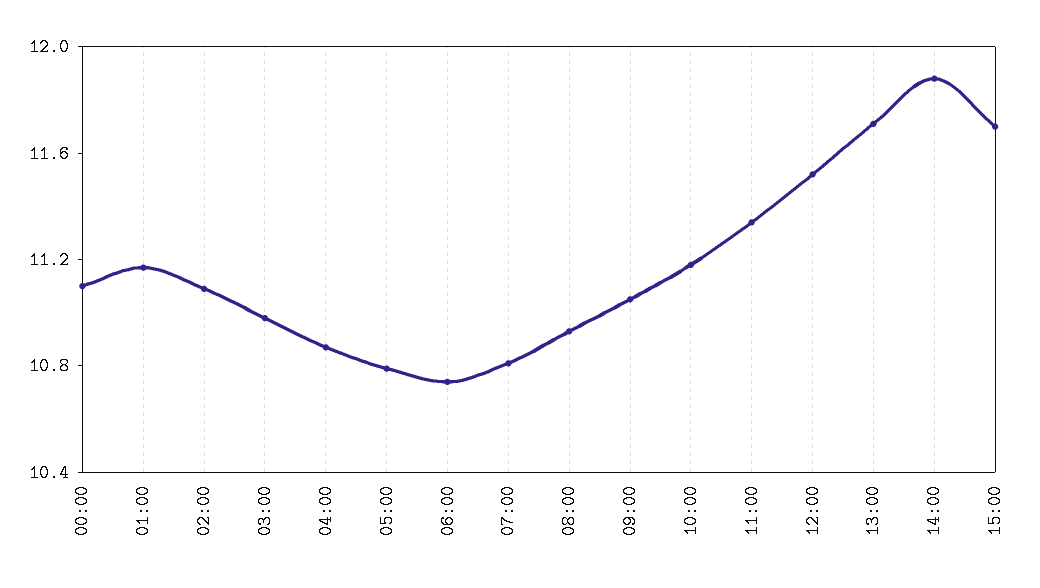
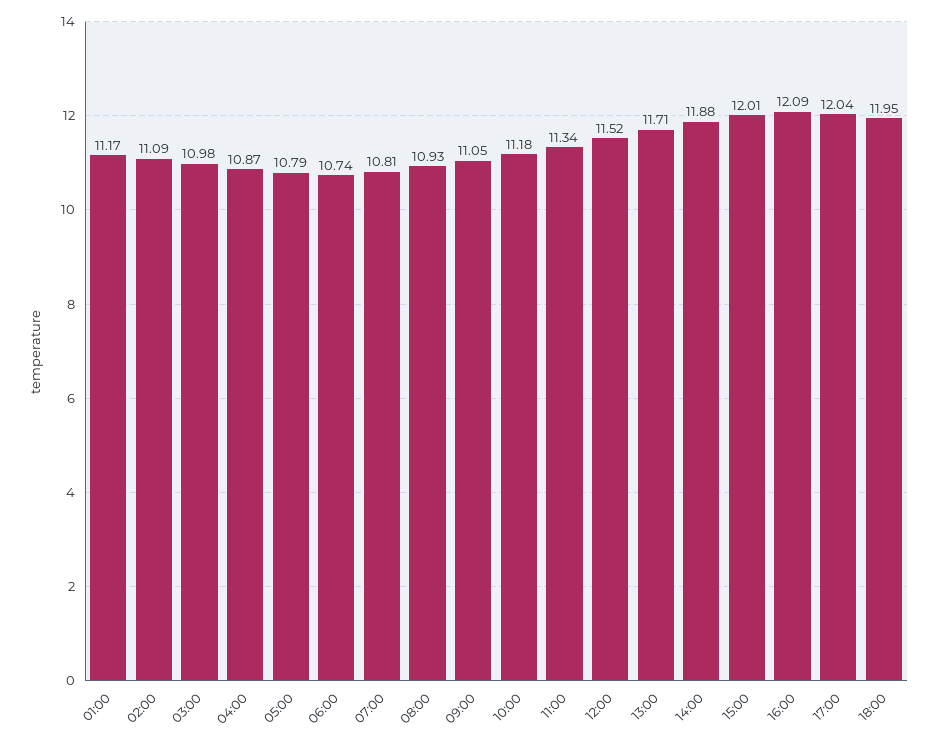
00:00: 11.1 -> none
15:00: 11.7 -> 12.01
16:00: none -> 12.09
17:00: none -> 12.04
18:00: none -> 11.95

